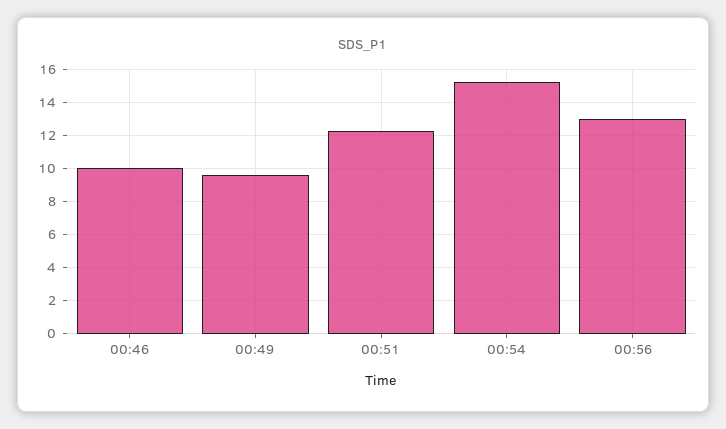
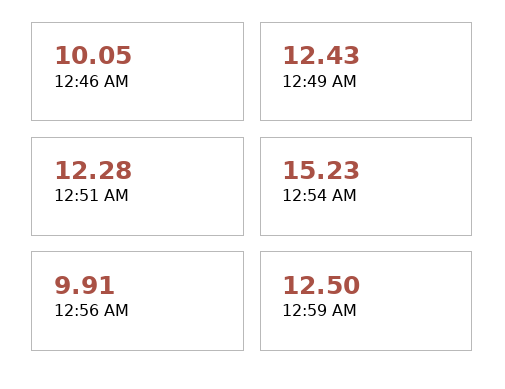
00:49: 9.5 -> 12.43
00:56: 13 -> 9.91
12:59 AM: none -> 12.5

